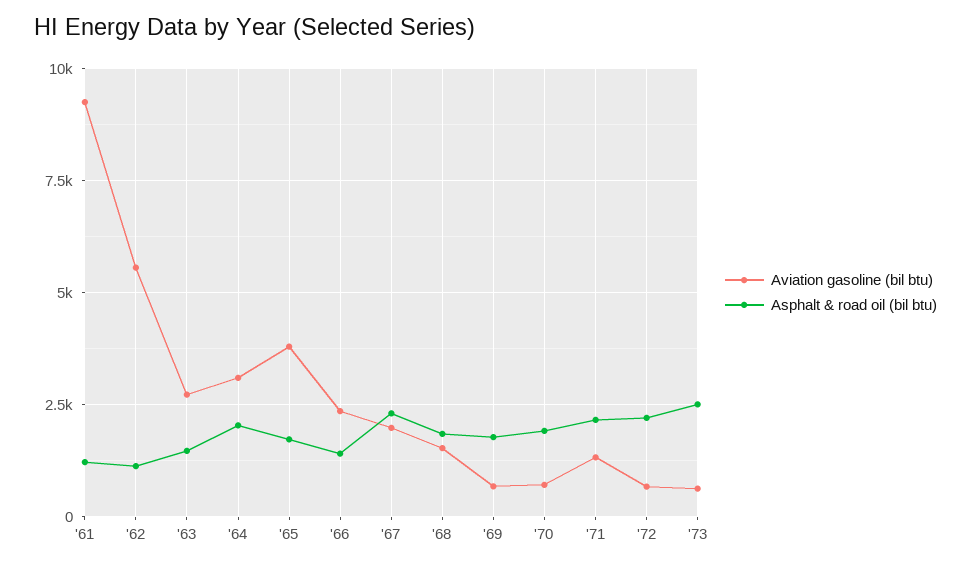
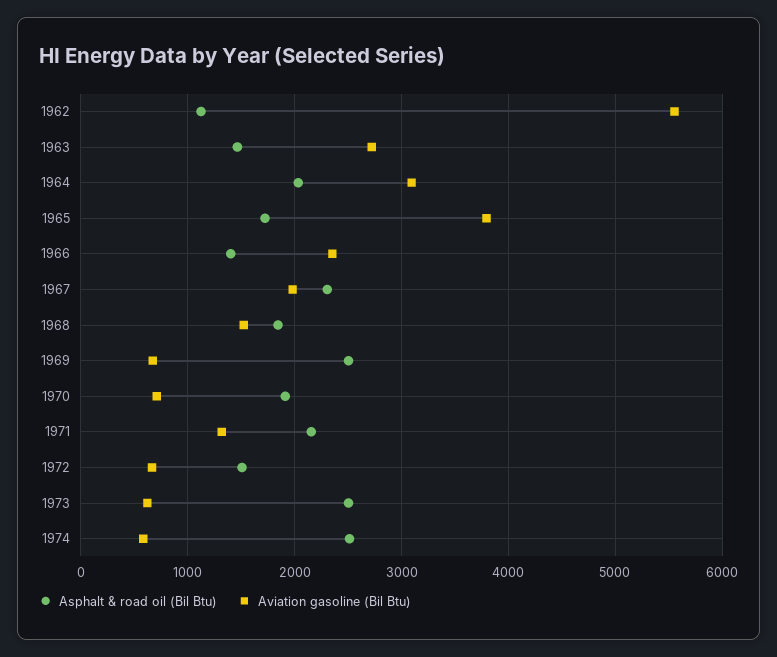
Aviation gasoline (bil btu), '61: 9250 -> none
Asphalt & road oil (bil btu), '61: 1250 -> none
Asphalt & road oil (bil btu), '69: 1750 -> 2500
Asphalt & road oil (bil btu), '72: 2250 -> 1500
Asphalt & road oil (bil btu), 1974: none -> 2500
Aviation gasoline (bil btu), 1974: none -> 600

